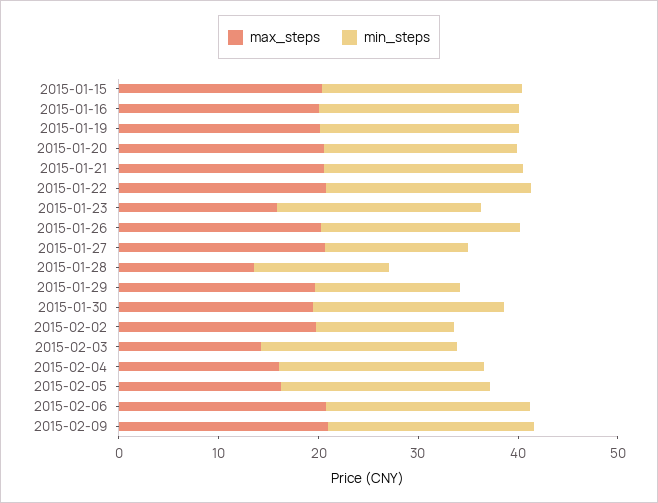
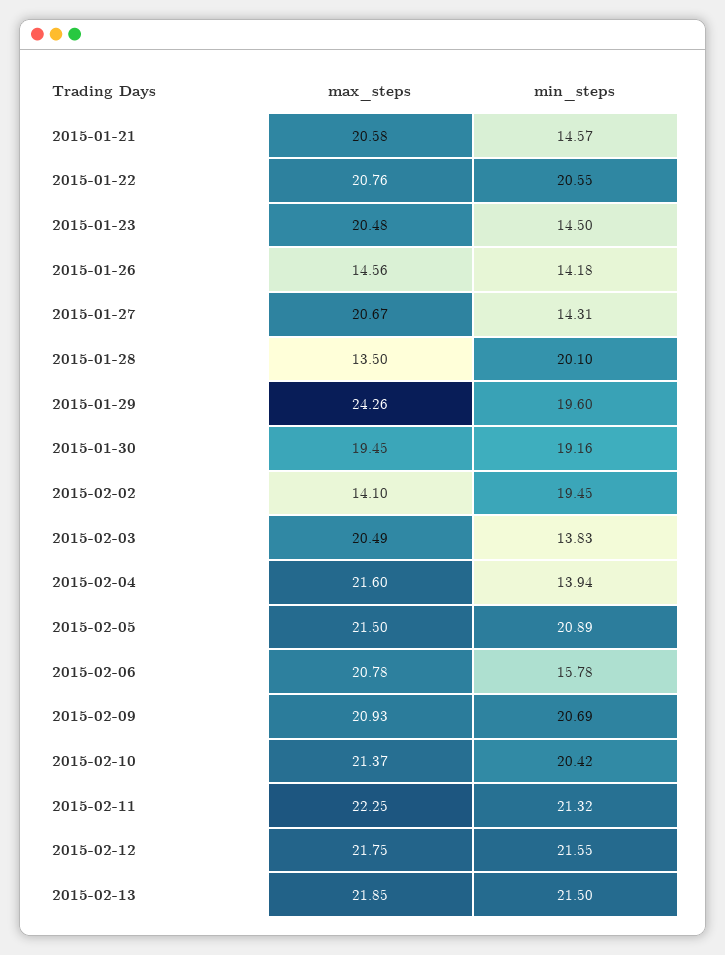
max_steps, 2015-01-15: 20 -> none
min_steps, 2015-01-15: 20 -> none
max_steps, 2015-01-16: 20 -> none
min_steps, 2015-01-16: 20 -> none
max_steps, 2015-01-19: 20 -> none
min_steps, 2015-01-19: 20 -> none
max_steps, 2015-01-20: 20 -> none
min_steps, 2015-01-20: 20 -> none
min_steps, 2015-01-21: 20 -> 14.57
max_steps, 2015-01-23: 16 -> 20.48
min_steps, 2015-01-23: 20 -> 14.5
max_steps, 2015-01-26: 20 -> 14.56
min_steps, 2015-01-26: 20 -> 14.18
min_steps, 2015-01-28: 14 -> 20.1
max_steps, 2015-01-29: 20 -> 24.26
min_steps, 2015-01-29: 14 -> 19.6
max_steps, 2015-02-02: 20 -> 14.1
min_steps, 2015-02-02: 14 -> 19.45
max_steps, 2015-02-03: 14 -> 20.49
min_steps, 2015-02-03: 20 -> 13.83
max_steps, 2015-02-04: 16 -> 21.6
min_steps, 2015-02-04: 20 -> 13.94
max_steps, 2015-02-05: 16 -> 21.5
min_steps, 2015-02-06: 20 -> 15.78
max_steps, 2015-02-10: none -> 21.37
min_steps, 2015-02-10: none -> 20.42
max_steps, 2015-02-11: none -> 22.25
min_steps, 2015-02-11: none -> 21.32
max_steps, 2015-02-12: none -> 21.75
min_steps, 2015-02-12: none -> 21.55
max_steps, 2015-02-13: none -> 21.85
min_steps, 2015-02-13: none -> 21.5

